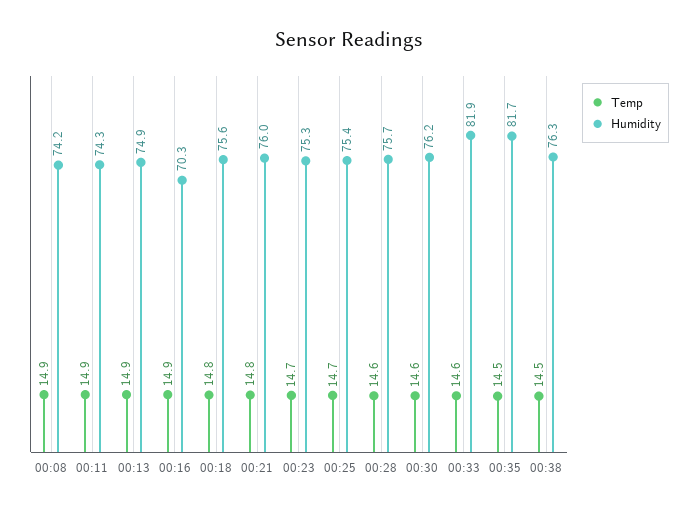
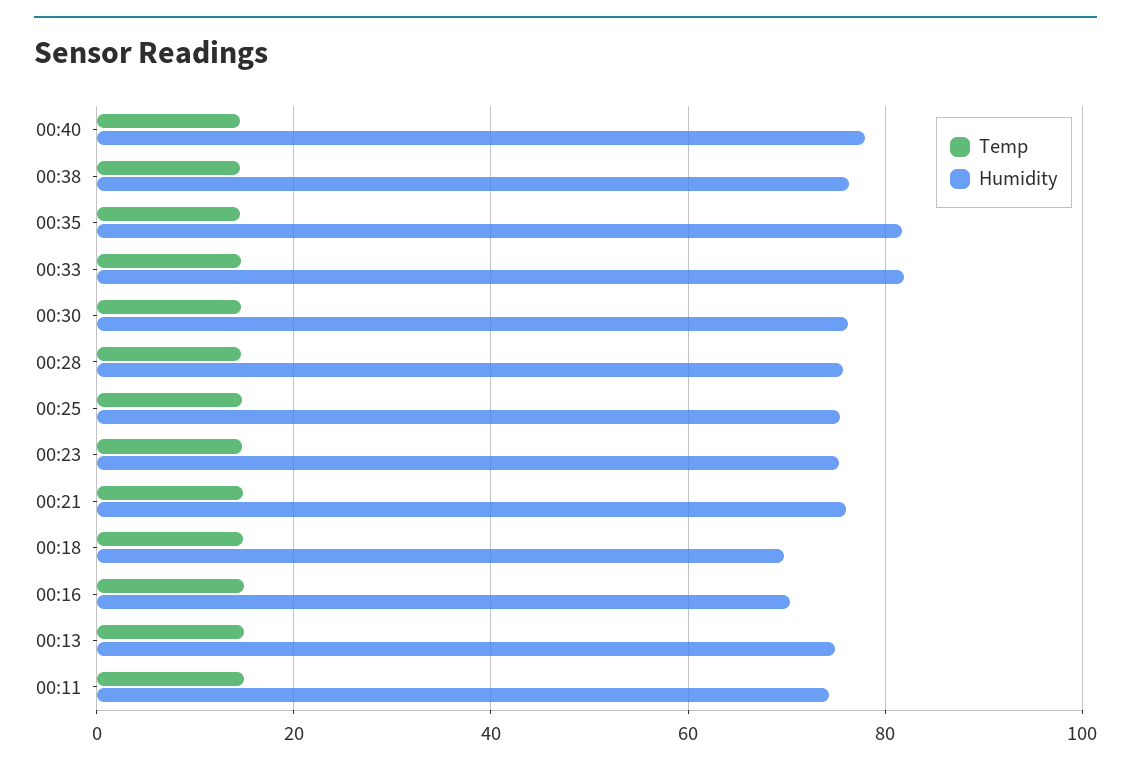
Temp, 00:08: 14.9 -> none
Humidity, 00:08: 74.2 -> none
Humidity, 00:18: 75.6 -> 70
Temp, 00:40: none -> 14
Humidity, 00:40: none -> 78

